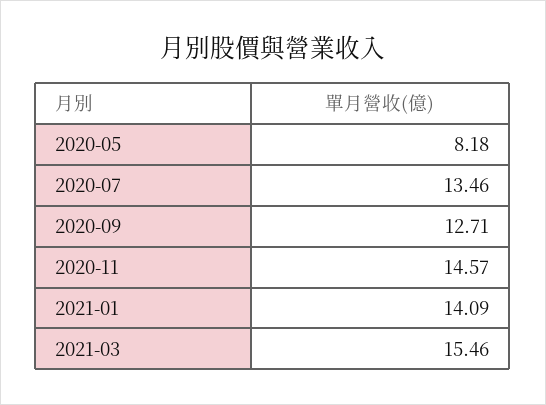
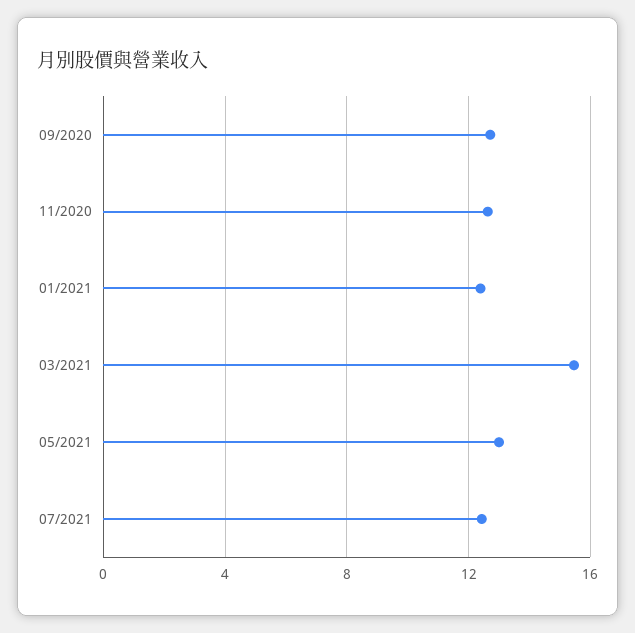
2020-05: 8.18 -> none
2020-07: 13.46 -> none
2020-11: 14.57 -> 12.5
2021-01: 14.09 -> 12.5
05/2021: none -> 13
07/2021: none -> 12.5

